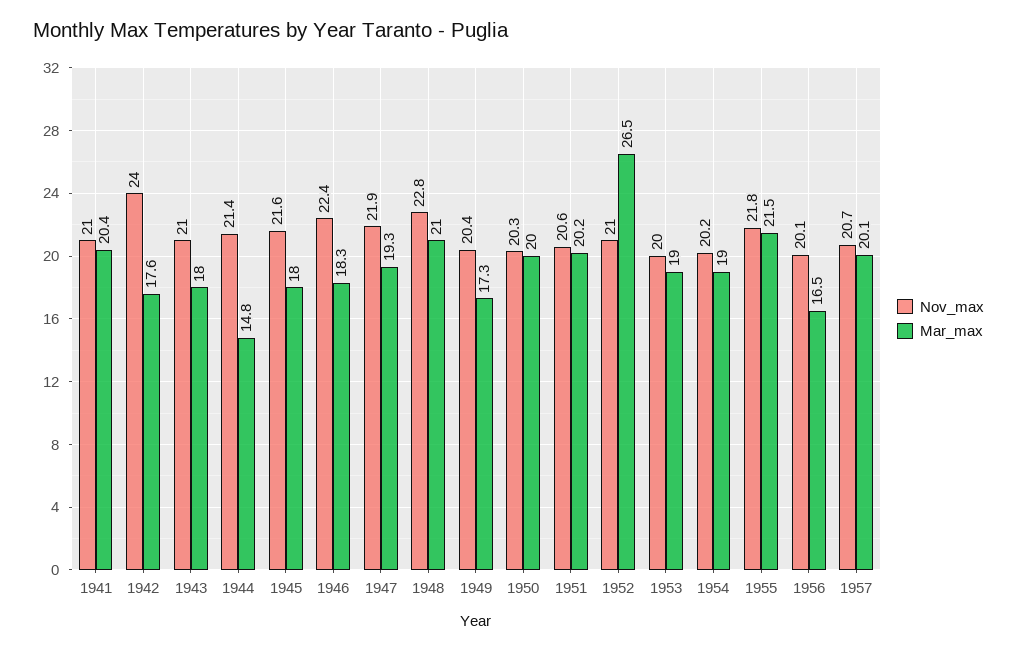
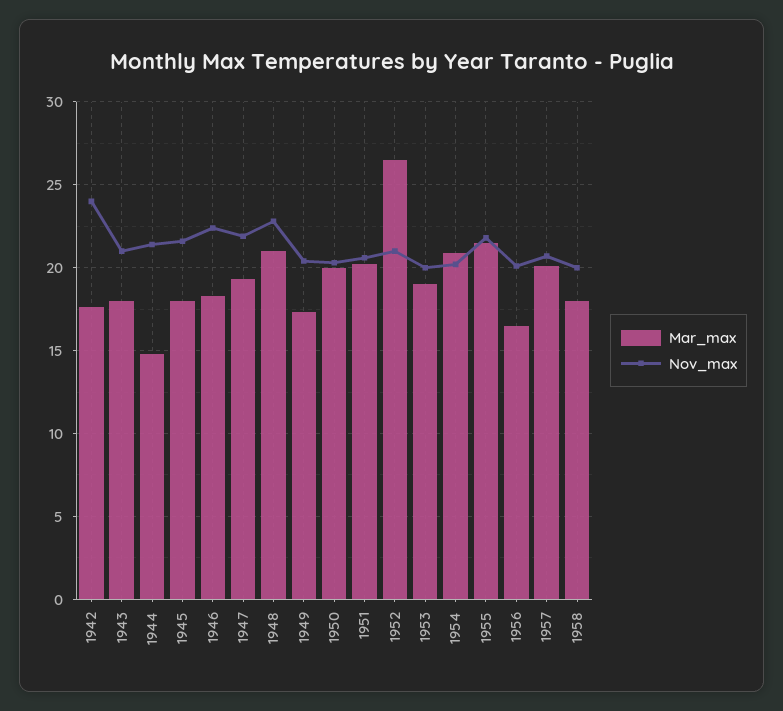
Nov_max, 1941: 21 -> none
Mar_max, 1941: 20.4 -> none
Mar_max, 1954: 19 -> 21
Mar_max, 1958: none -> 18
Nov_max, 1958: none -> 20

